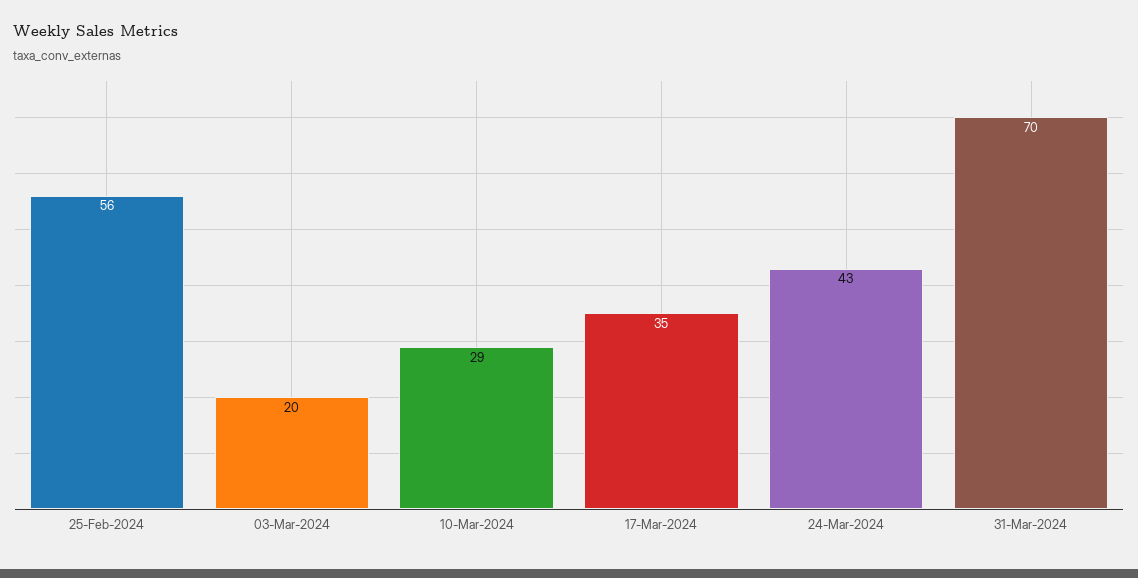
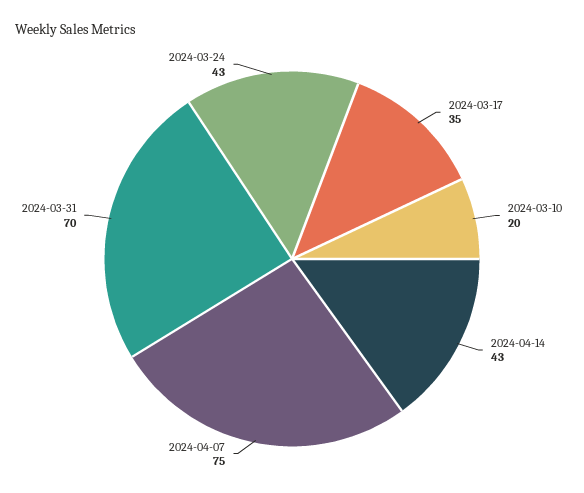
25-Feb-2024: 56 -> none
03-Mar-2024: 20 -> none
10-Mar-2024: 29 -> 20
2024-04-14: none -> 43
2024-04-07: none -> 75

